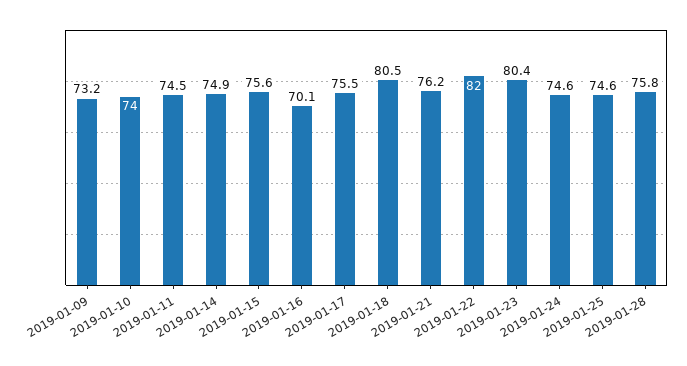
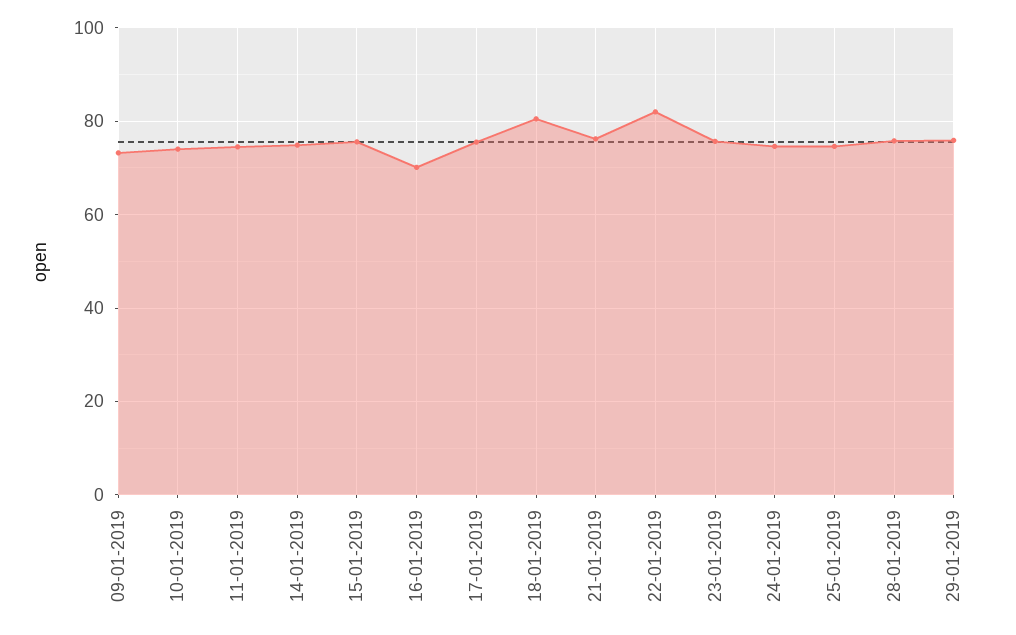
2019-01-23: 80.4 -> 76
29-01-2019: none -> 76

